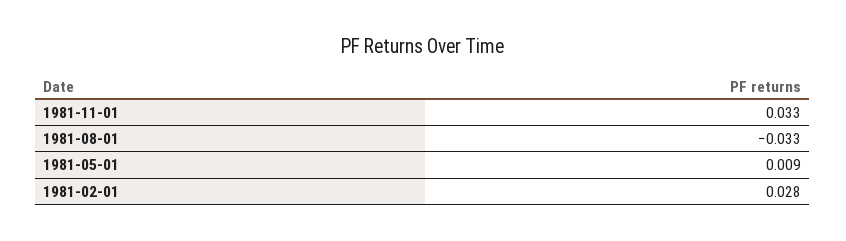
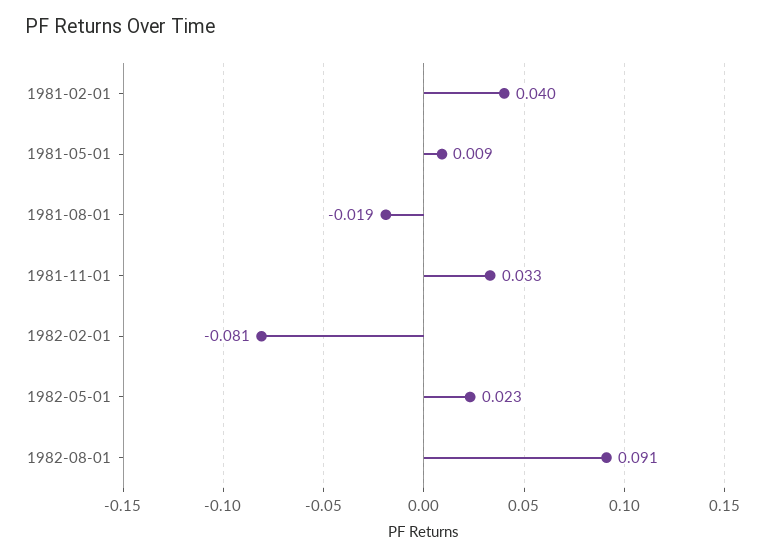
1981-08-01: -0.033 -> -0.019
1981-02-01: 0.028 -> 0.04
1982-02-01: none -> -0.081
1982-05-01: none -> 0.023
1982-08-01: none -> 0.091

